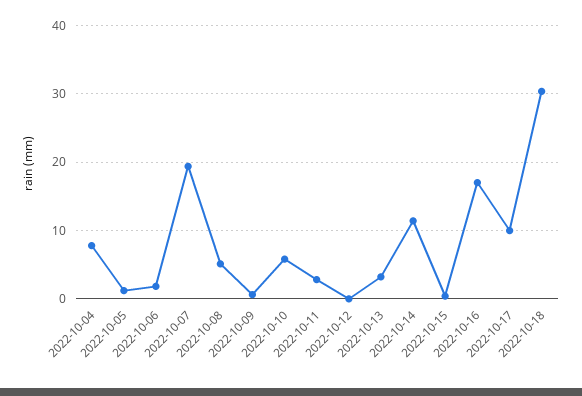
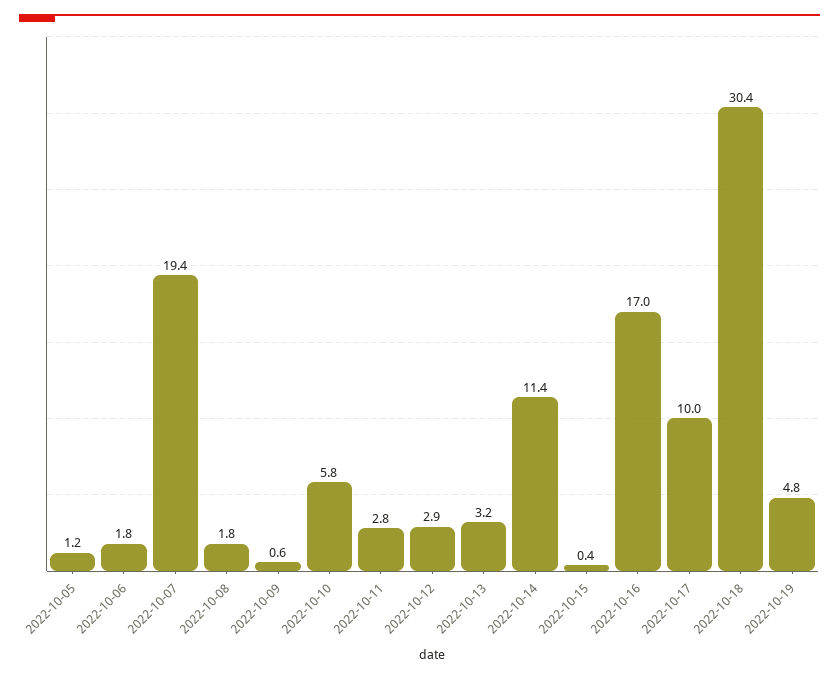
2022-10-04: 8 -> none
2022-10-08: 5 -> 1.8
2022-10-12: 0 -> 2.9
2022-10-19: none -> 4.8

